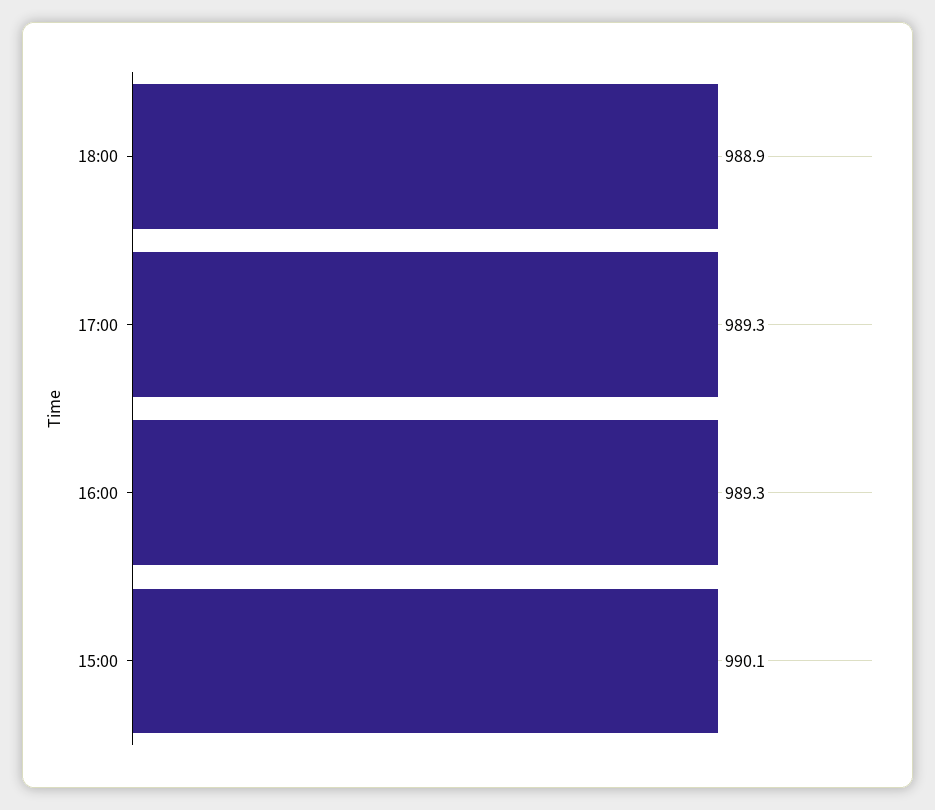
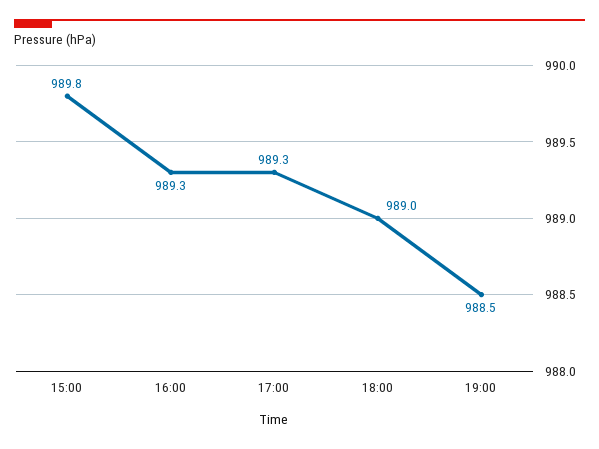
18:00: 988.9 -> 989
15:00: 990.1 -> 989.8
19:00: none -> 988.5

